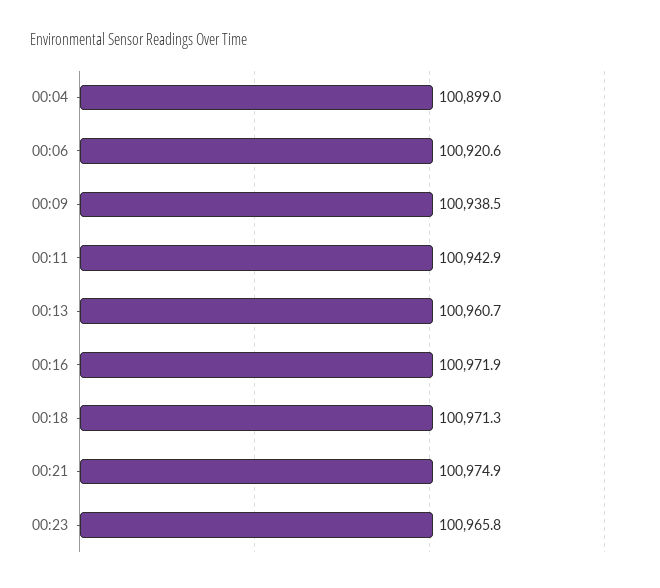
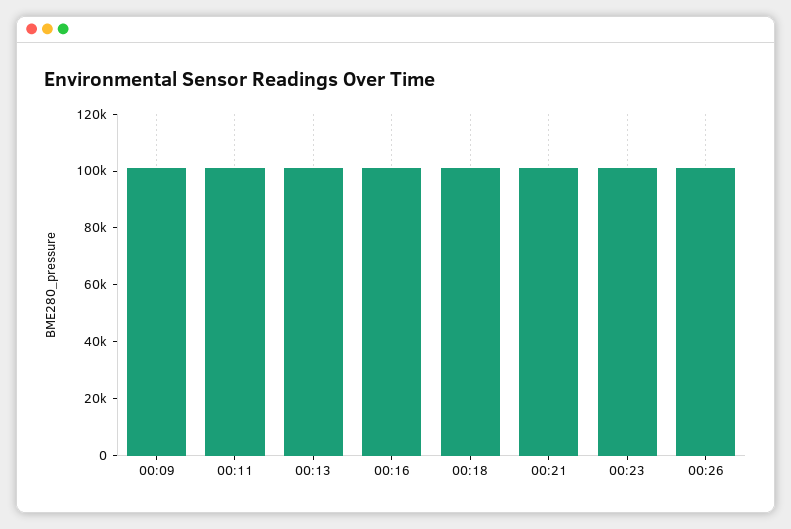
00:04: 100899 -> none
00:06: 100920.6 -> none
00:26: none -> 100000

